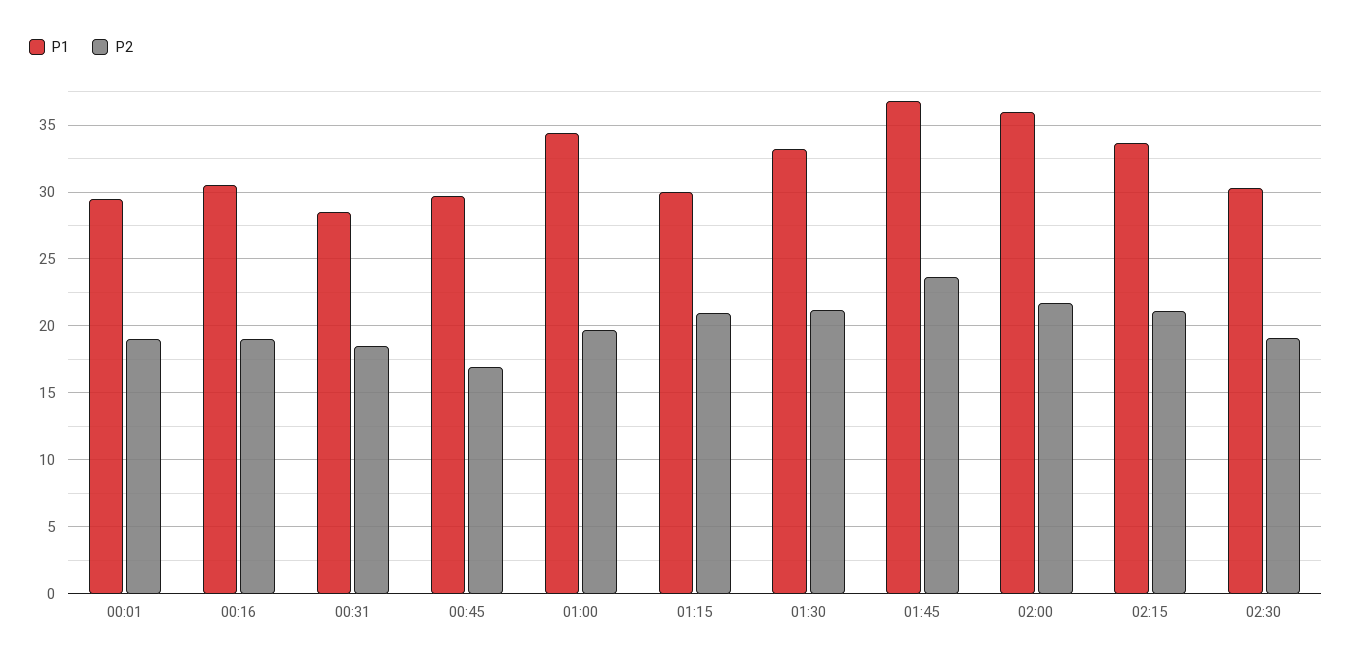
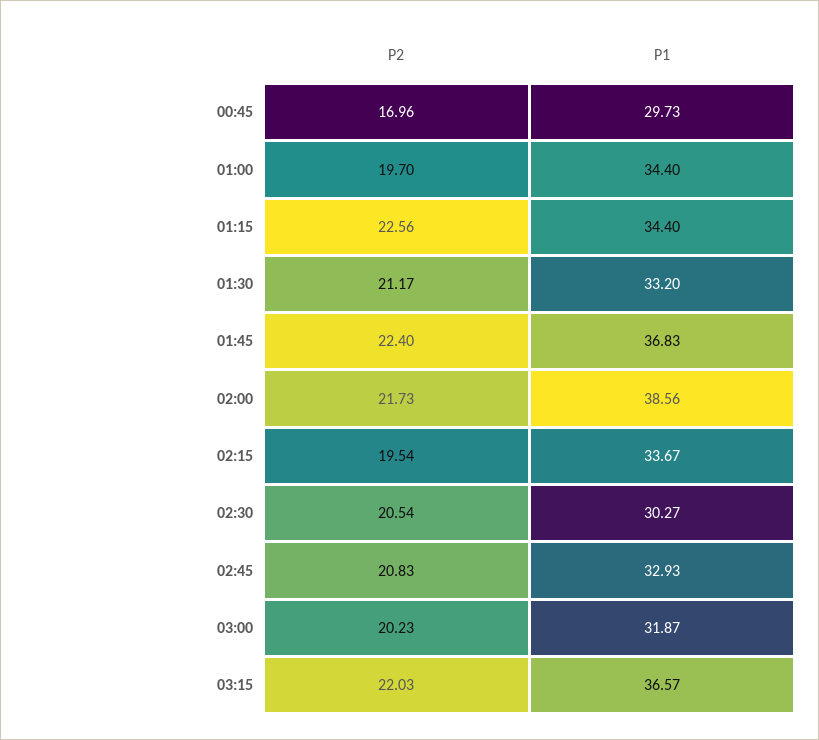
P1, 00:01: 29.5 -> none
P2, 00:01: 19 -> none
P1, 00:16: 30.5 -> none
P2, 00:16: 19 -> none
P1, 00:31: 28.5 -> none
P2, 00:31: 18.5 -> none
P1, 01:15: 30 -> 34.4
P2, 01:15: 21 -> 22.56
P2, 01:45: 23.5 -> 22.4
P1, 02:00: 36 -> 38.56
P2, 02:15: 21 -> 19.54
P2, 02:30: 19 -> 20.54
P2, 02:45: none -> 20.83
P1, 02:45: none -> 32.93
P2, 03:00: none -> 20.23
P1, 03:00: none -> 31.87
P2, 03:15: none -> 22.03
P1, 03:15: none -> 36.57

